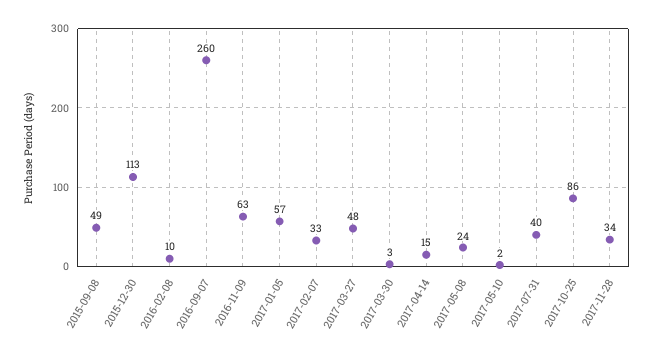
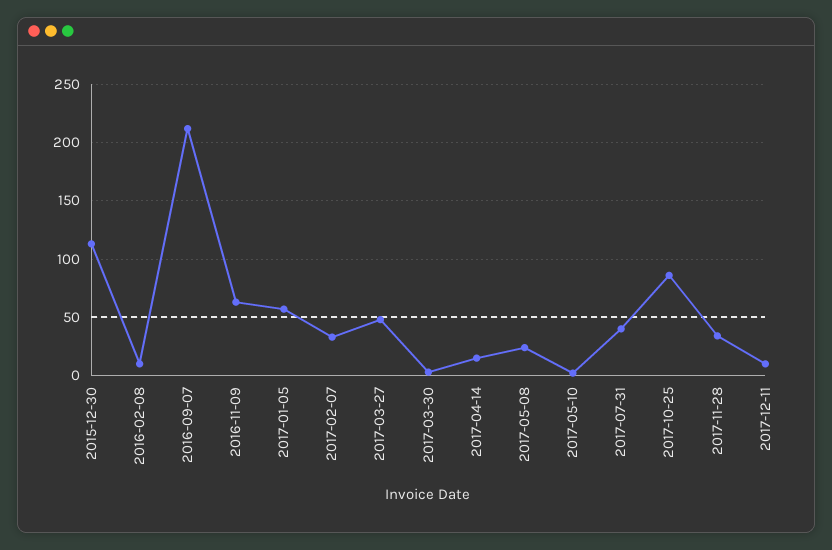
2015-09-08: 49 -> none
2016-09-07: 260 -> 210
2017-12-11: none -> 10

